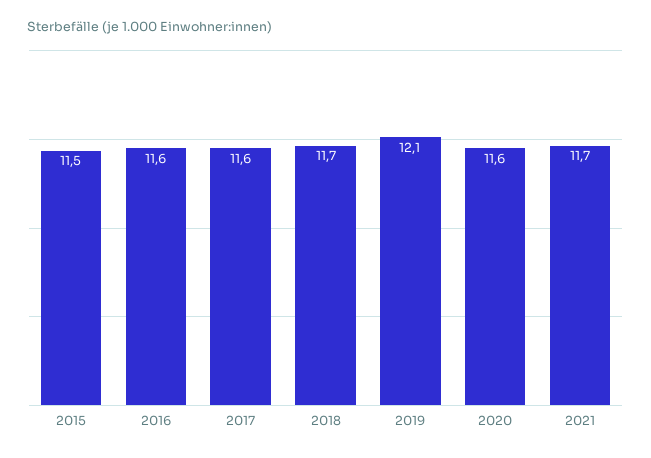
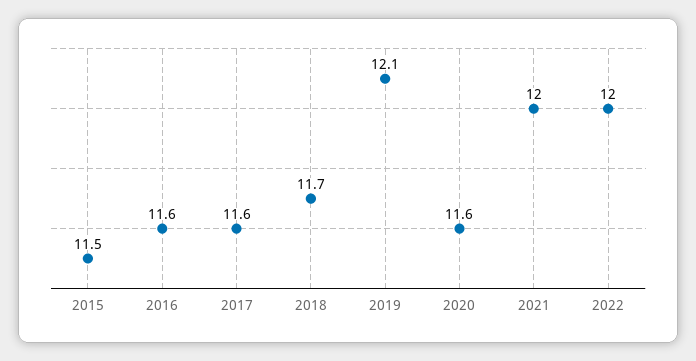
2021: 11.7 -> 12
2022: none -> 12

